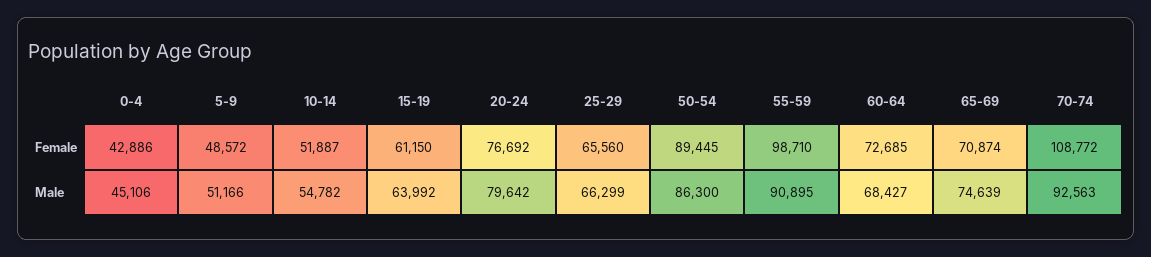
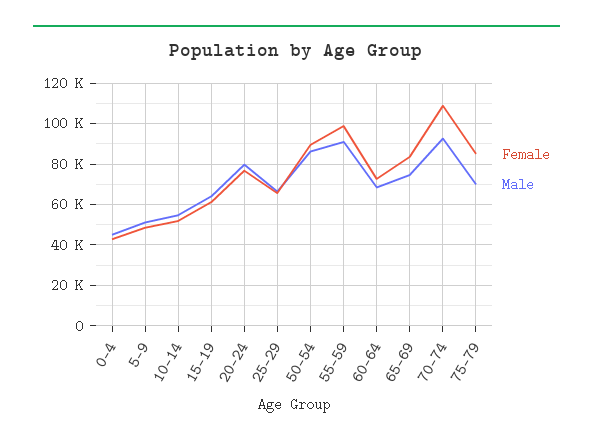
Female, 65-69: 70874 -> 85000
Female, 75-79: none -> 85000
Male, 75-79: none -> 70000

